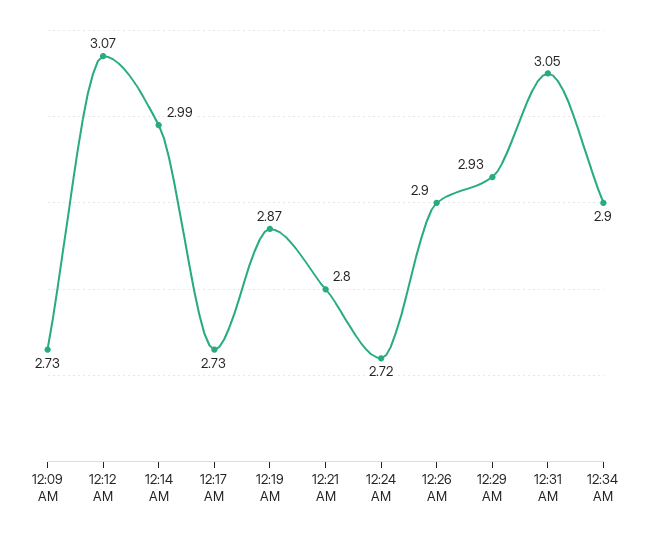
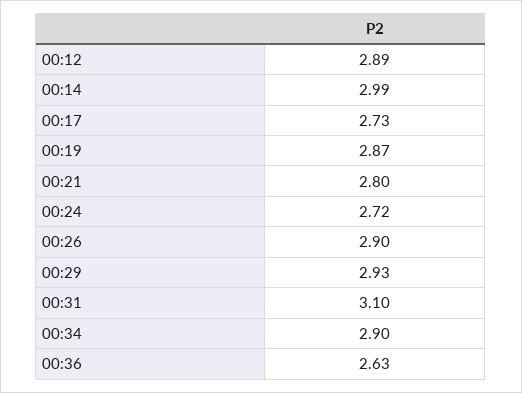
12:09 AM: 2.73 -> none
12:12 AM: 3.07 -> 2.89
12:31 AM: 3.05 -> 3.1
00:36: none -> 2.63

